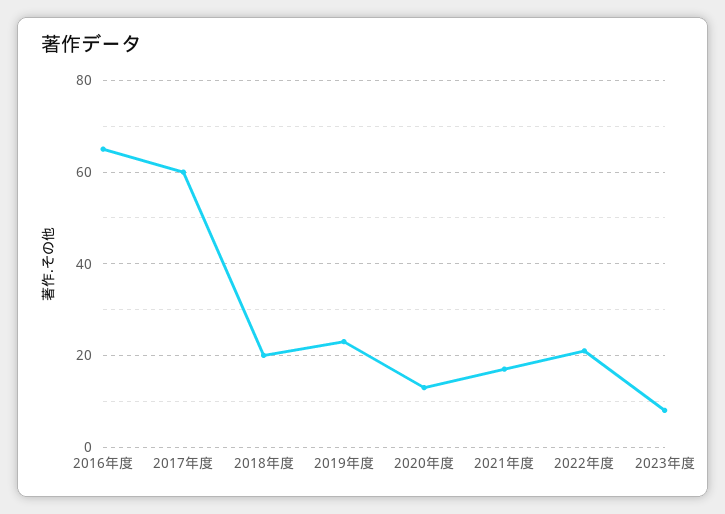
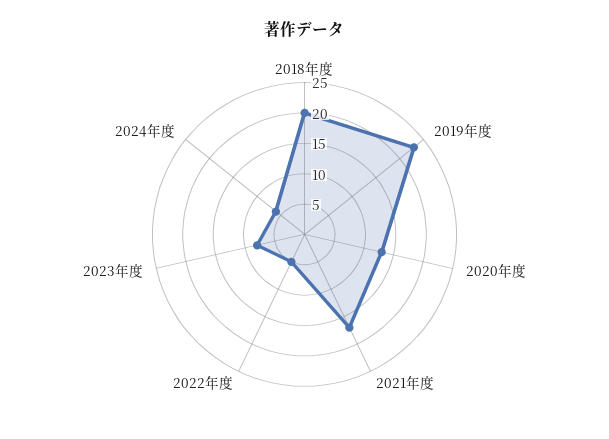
2016年度: 65 -> none
2017年度: 60 -> none
2022年度: 20 -> 5
2024年度: none -> 5

